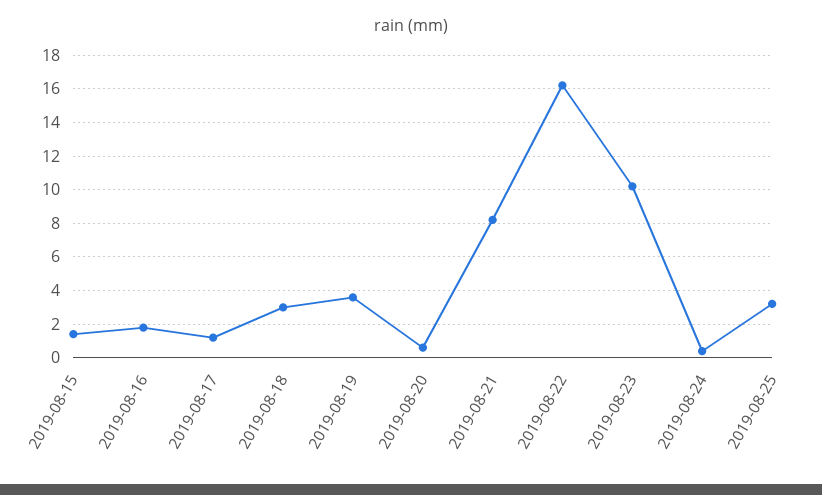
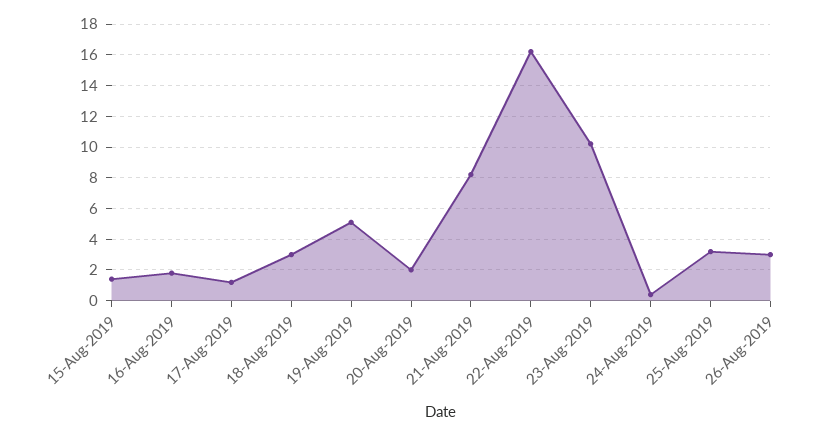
2019-08-19: 3.5 -> 5
2019-08-20: 0.5 -> 2
26-Aug-2019: none -> 3

